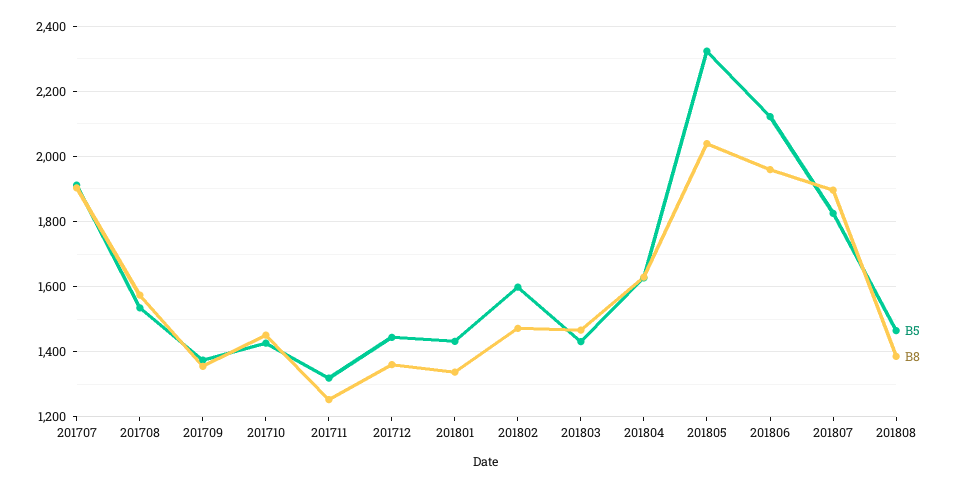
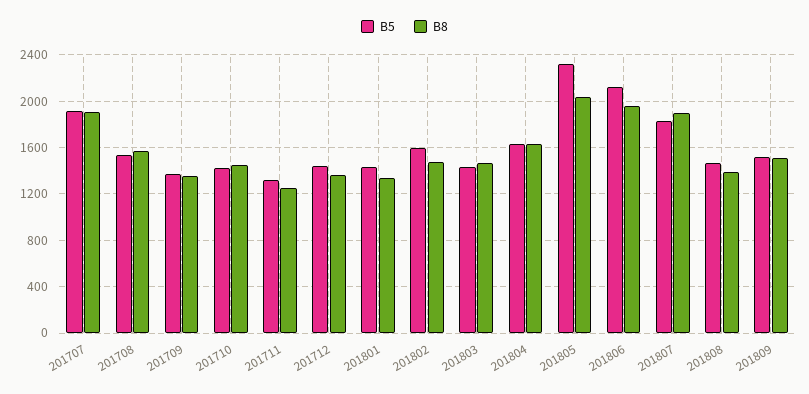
B5, 201809: none -> 1500
B8, 201809: none -> 1500

